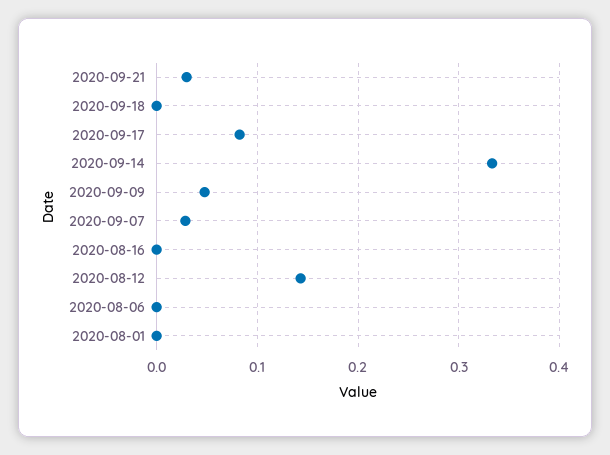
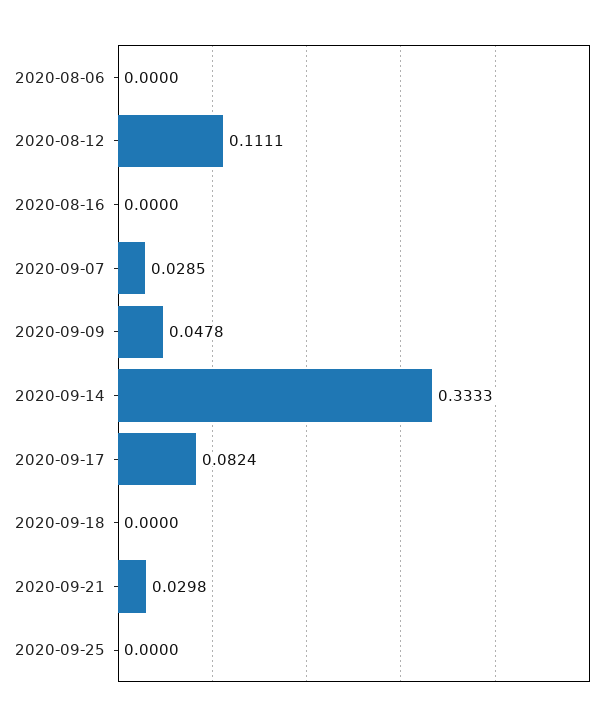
2020-08-12: 0.14 -> 0.1111
2020-08-01: 0 -> none
2020-09-25: none -> 0

